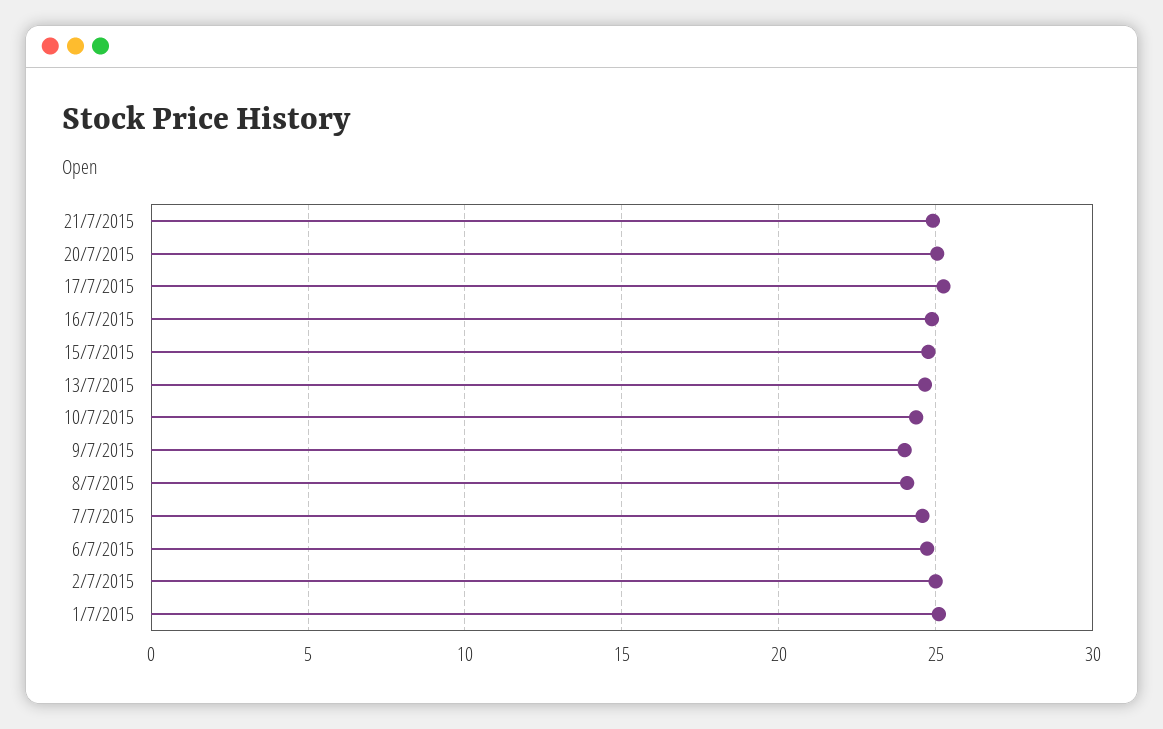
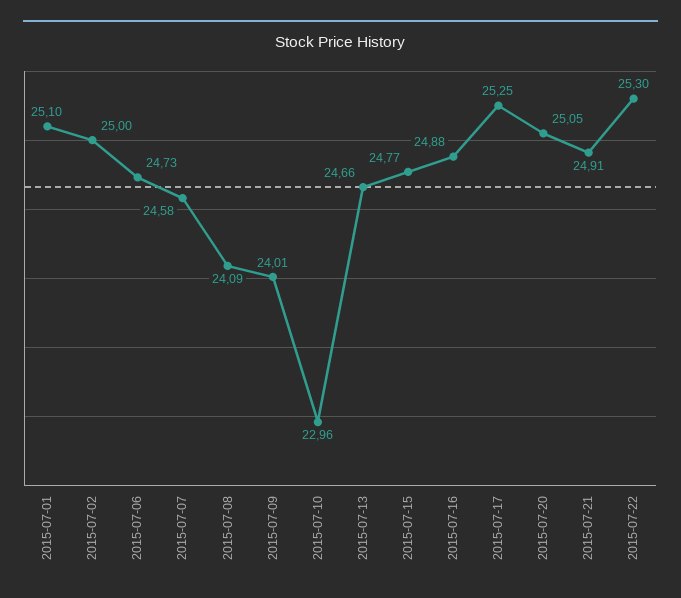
10/7/2015: 24.5 -> 22.96
2015-07-22: none -> 25.3

